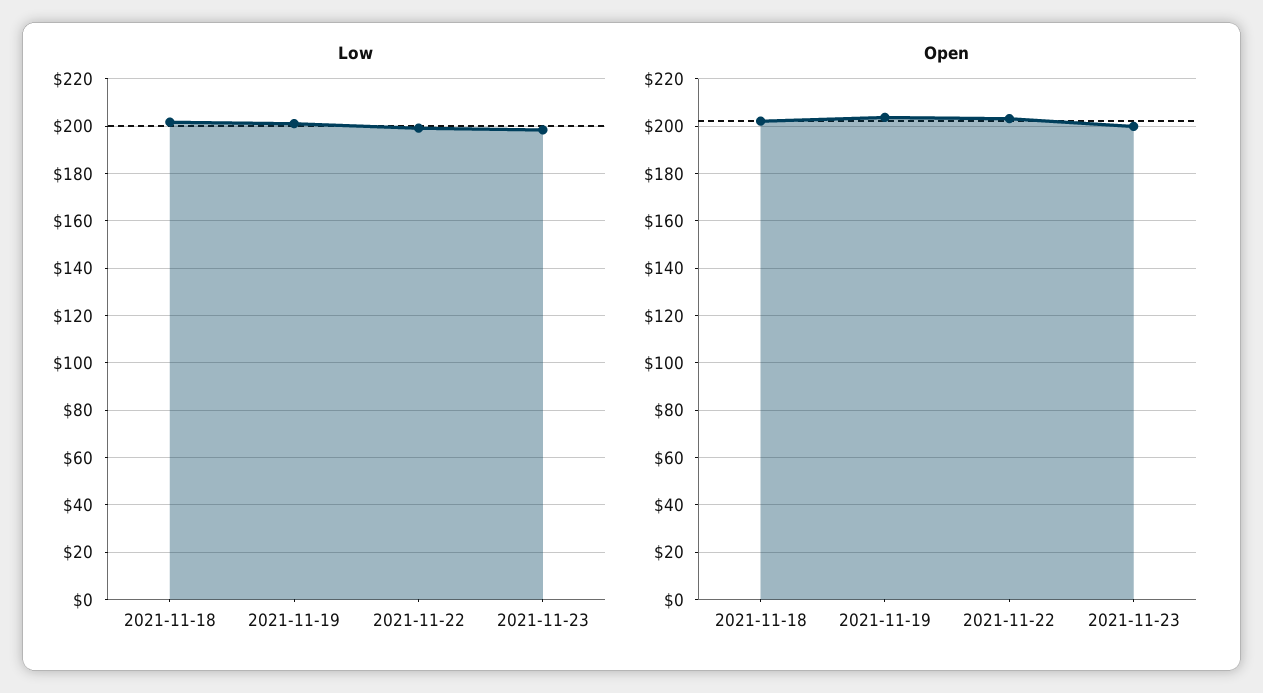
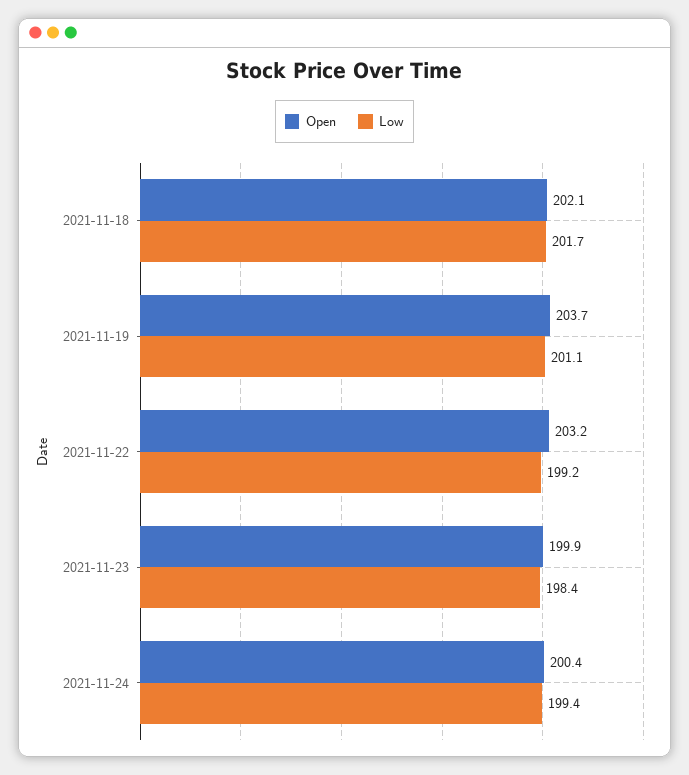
Open, 2021-11-24: none -> 200.4
Low, 2021-11-24: none -> 199.4

